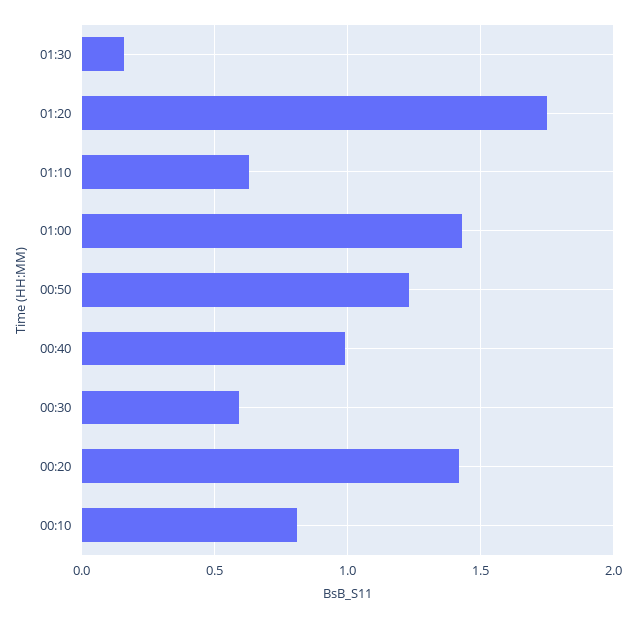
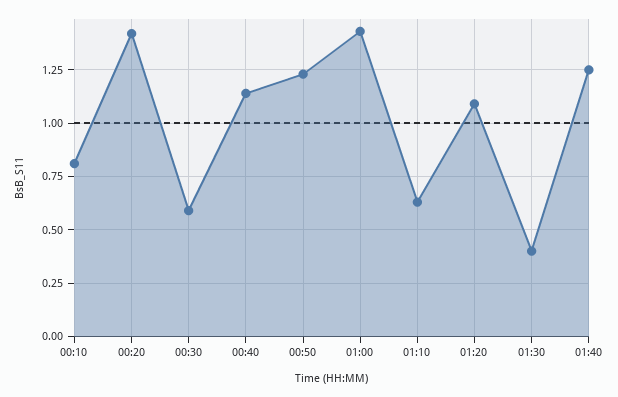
01:30: 0.15 -> 0.4
01:20: 1.75 -> 1.1
00:40: 1 -> 1.15
01:40: none -> 1.25

